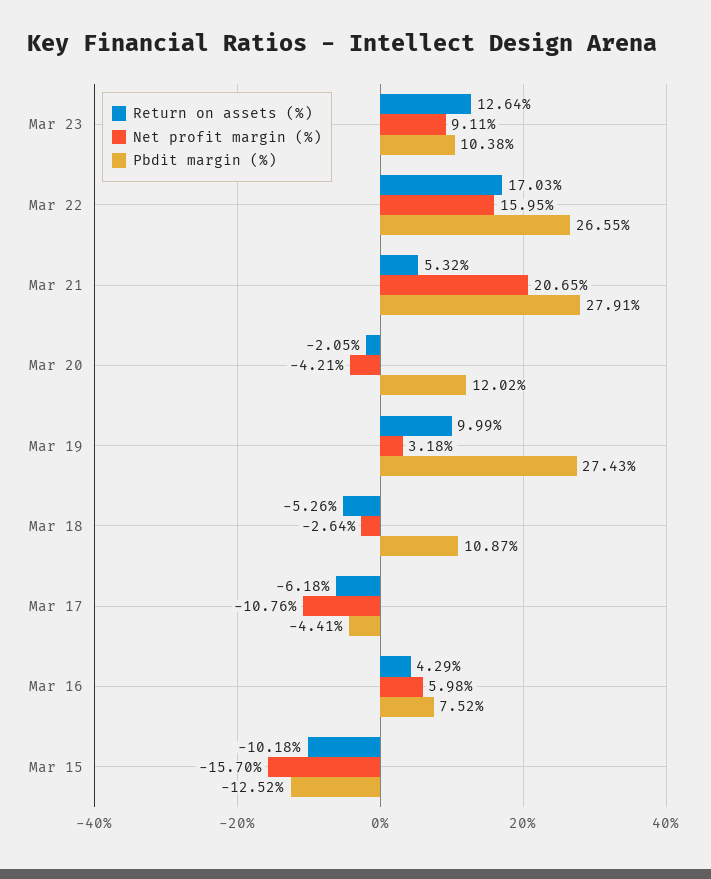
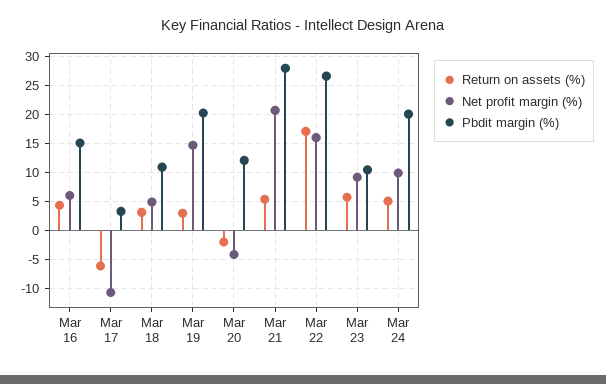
Return on assets (%), Mar 23: 12.64 -> 5
Return on assets (%), Mar 19: 9.99 -> 2.5
Net profit margin (%), Mar 19: 3.18 -> 15
Pbdit margin (%), Mar 19: 27.43 -> 20
Return on assets (%), Mar 18: -5.26 -> 2.5
Net profit margin (%), Mar 18: -2.64 -> 5
Pbdit margin (%), Mar 17: -4.41 -> 2.5
Pbdit margin (%), Mar 16: 7.52 -> 15
Return on assets (%), Mar 15: -10.18 -> none
Net profit margin (%), Mar 15: -15.7 -> none
Pbdit margin (%), Mar 15: -12.52 -> none
Return on assets (%), Mar 24: none -> 5
Net profit margin (%), Mar 24: none -> 10
Pbdit margin (%), Mar 24: none -> 20

